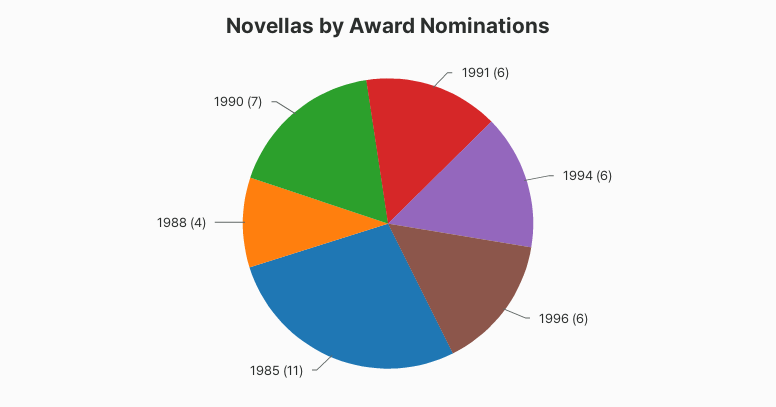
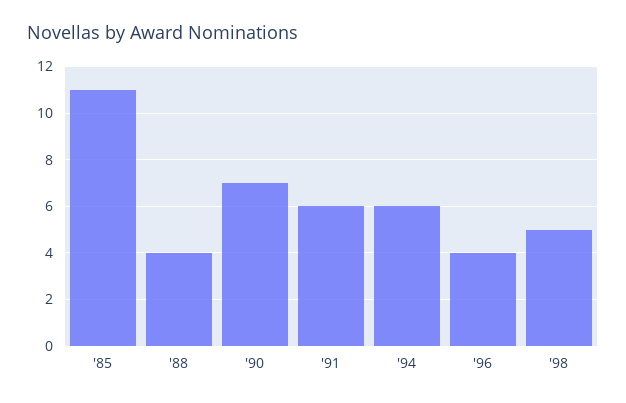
1996: 6 -> 4
'98: none -> 5

